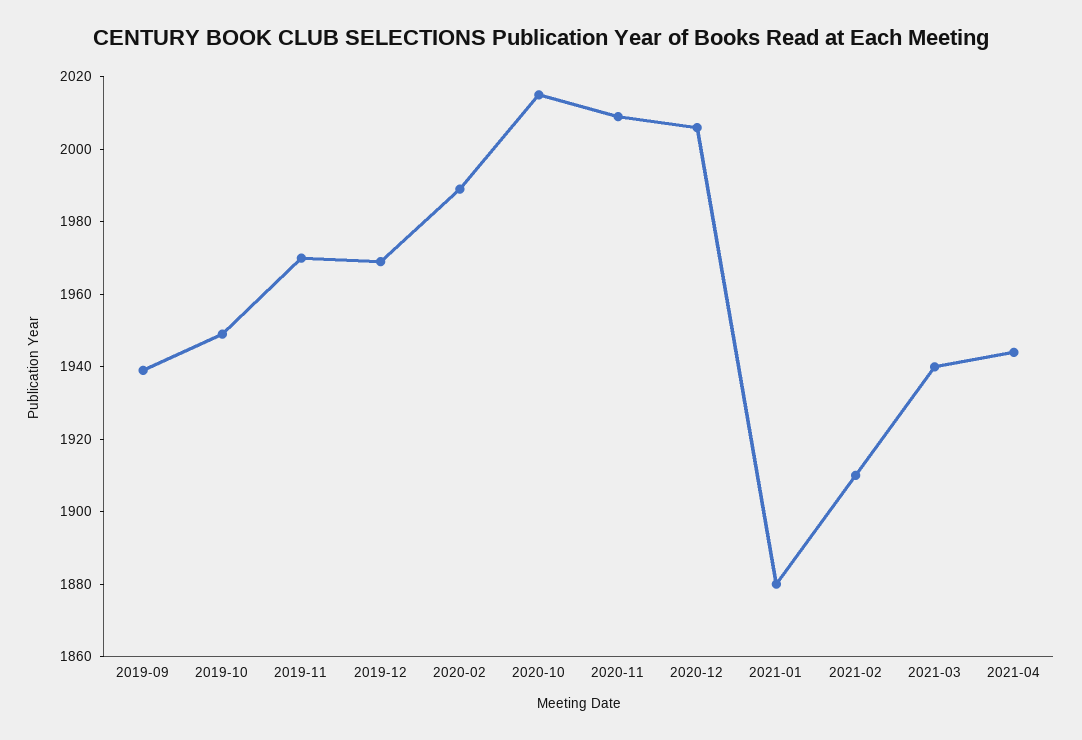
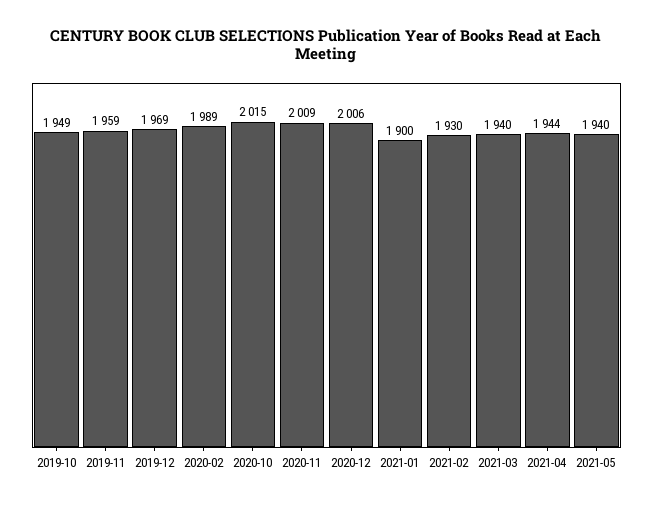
2019-09: 1940 -> none
2019-11: 1970 -> 1959
2021-01: 1880 -> 1900
2021-02: 1910 -> 1930
2021-05: none -> 1940

